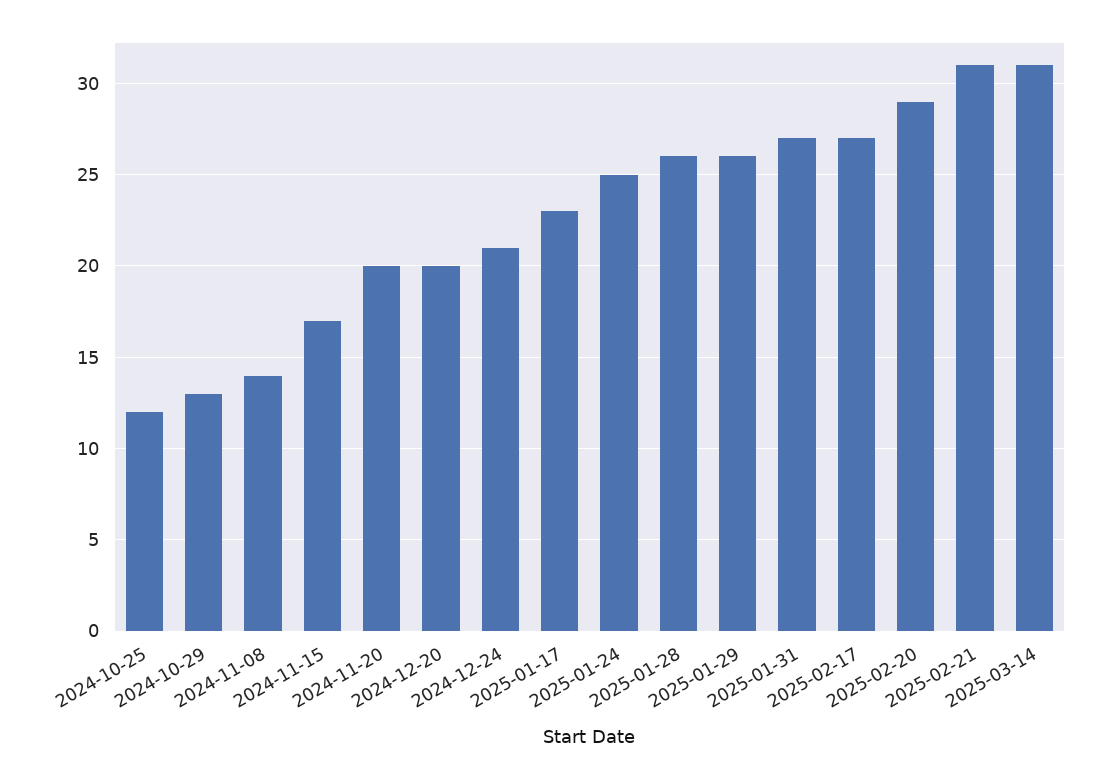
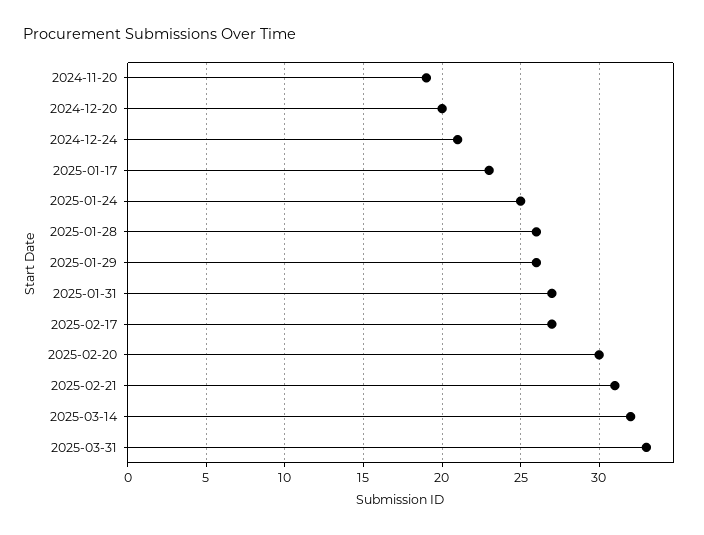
2024-10-25: 12 -> none
2024-10-29: 13 -> none
2024-11-08: 14 -> none
2024-11-15: 17 -> none
2024-11-20: 20 -> 19
2025-02-20: 29 -> 30
2025-03-14: 31 -> 32
2025-03-31: none -> 33

